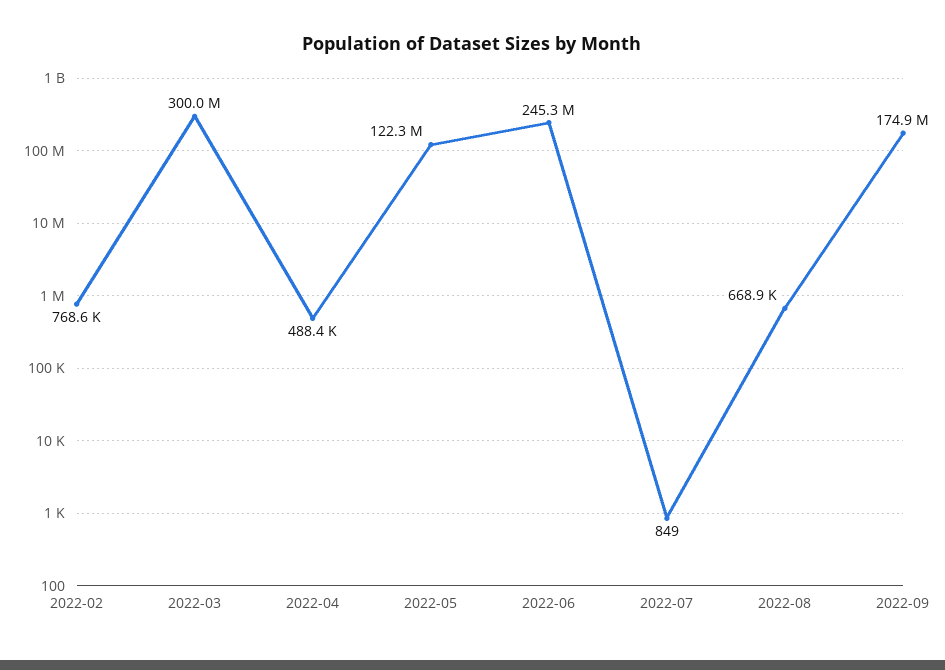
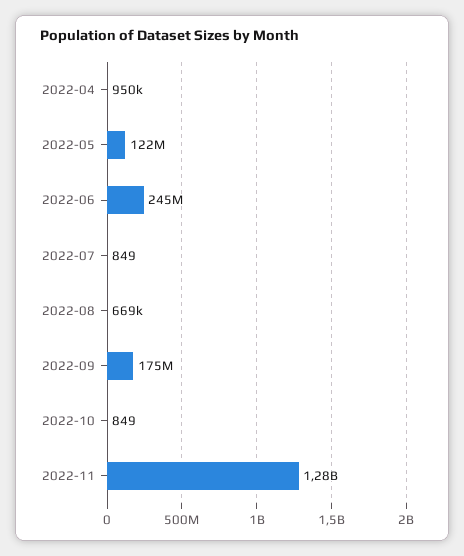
2022-02: 768600 -> none
2022-03: 300000000 -> none
2022-04: 488400 -> 950000
2022-10: none -> 849
2022-11: none -> 1280000000

